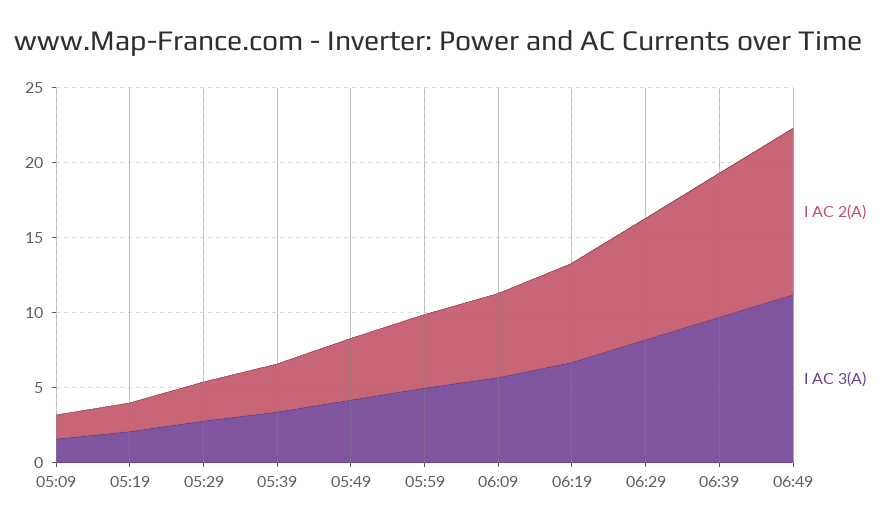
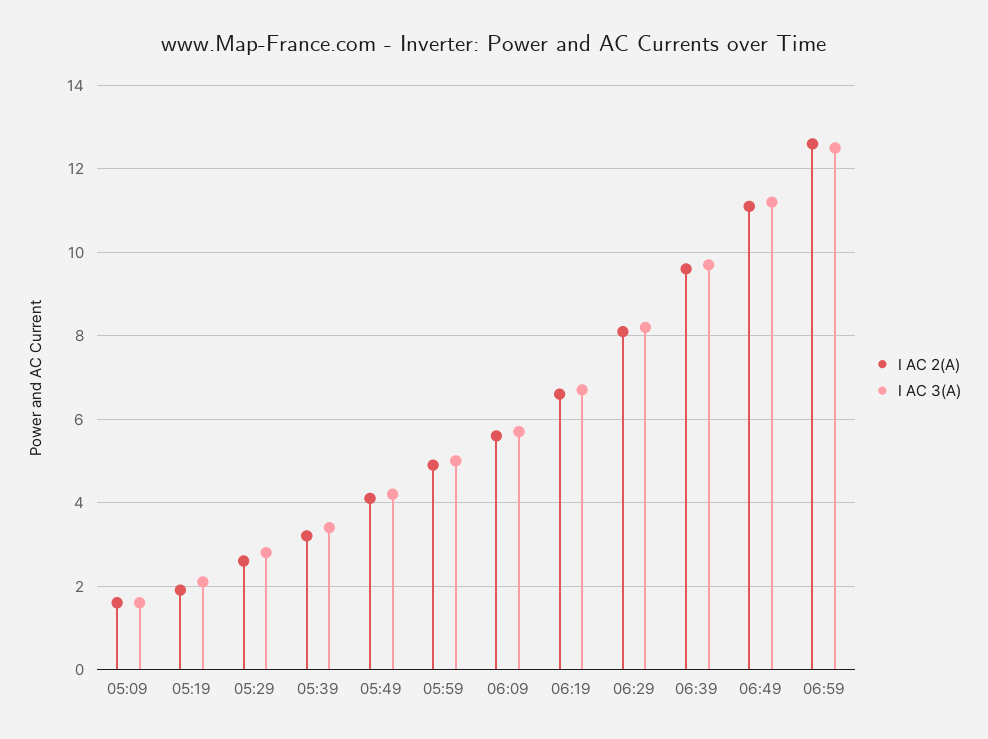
I AC 2(A), 06:59: none -> 12.5
I AC 3(A), 06:59: none -> 12.5

